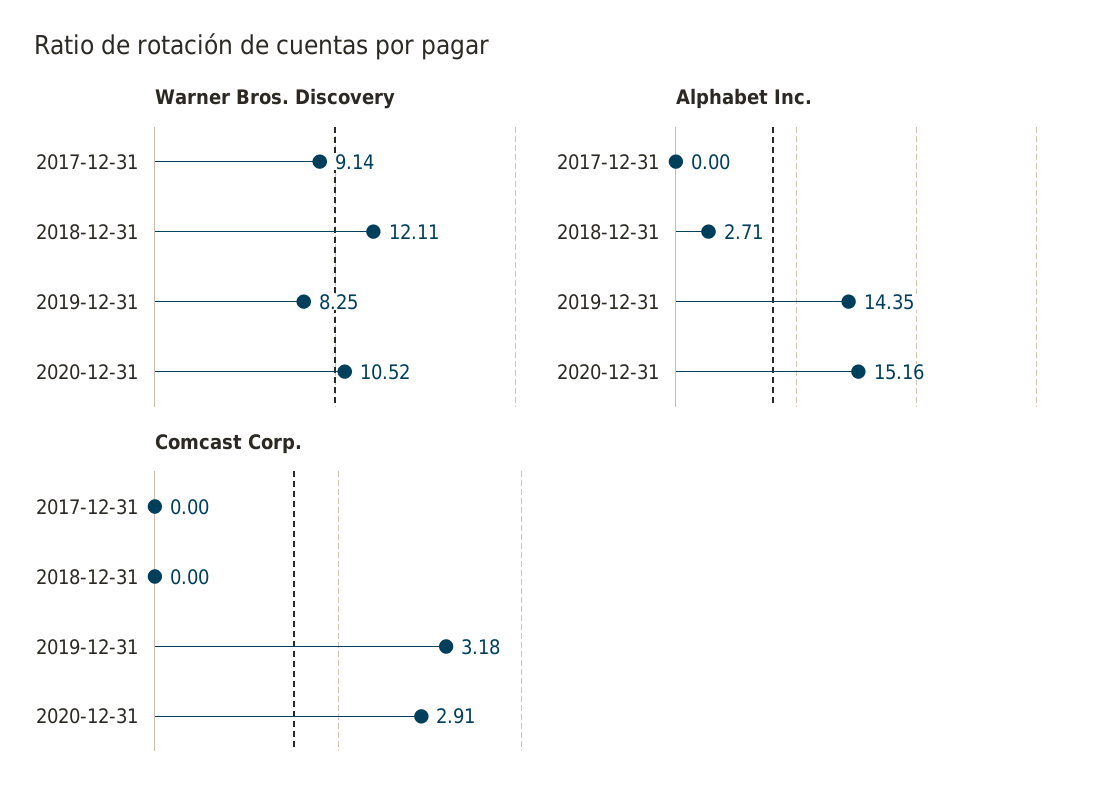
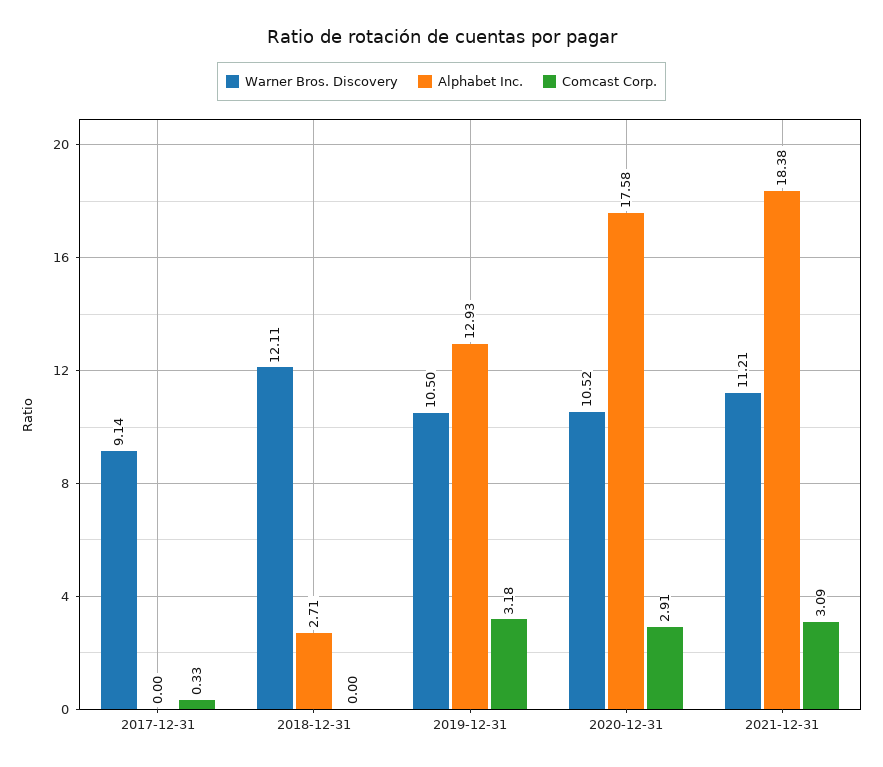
Warner Bros. Discovery, 2019-12-31: 8.25 -> 10.5
Alphabet Inc., 2019-12-31: 14.35 -> 12.93
Alphabet Inc., 2020-12-31: 15.16 -> 17.58
Comcast Corp., 2017-12-31: 0 -> 0.33
Warner Bros. Discovery, 2021-12-31: none -> 11.21
Alphabet Inc., 2021-12-31: none -> 18.38
Comcast Corp., 2021-12-31: none -> 3.09

